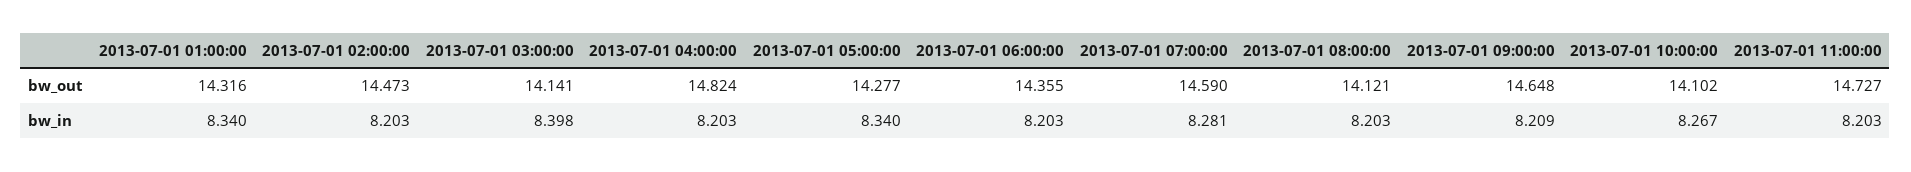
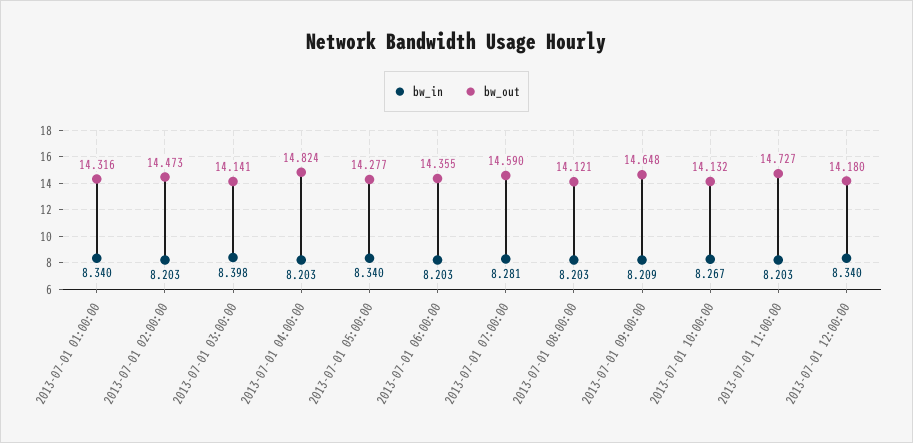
bw_out, 2013-07-01 10:00:00: 14.102 -> 14.132
bw_in, 2013-07-01 12:00:00: none -> 8.34
bw_out, 2013-07-01 12:00:00: none -> 14.18

